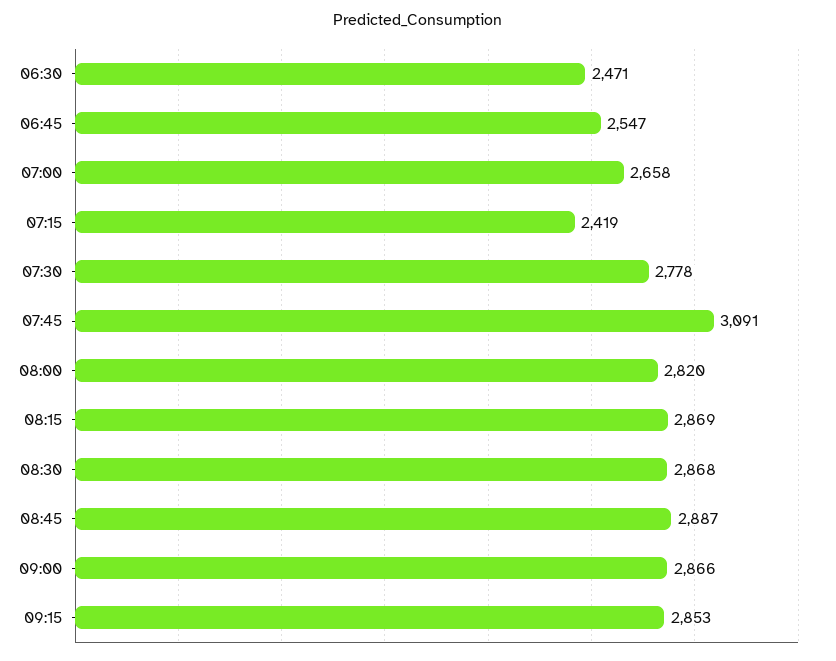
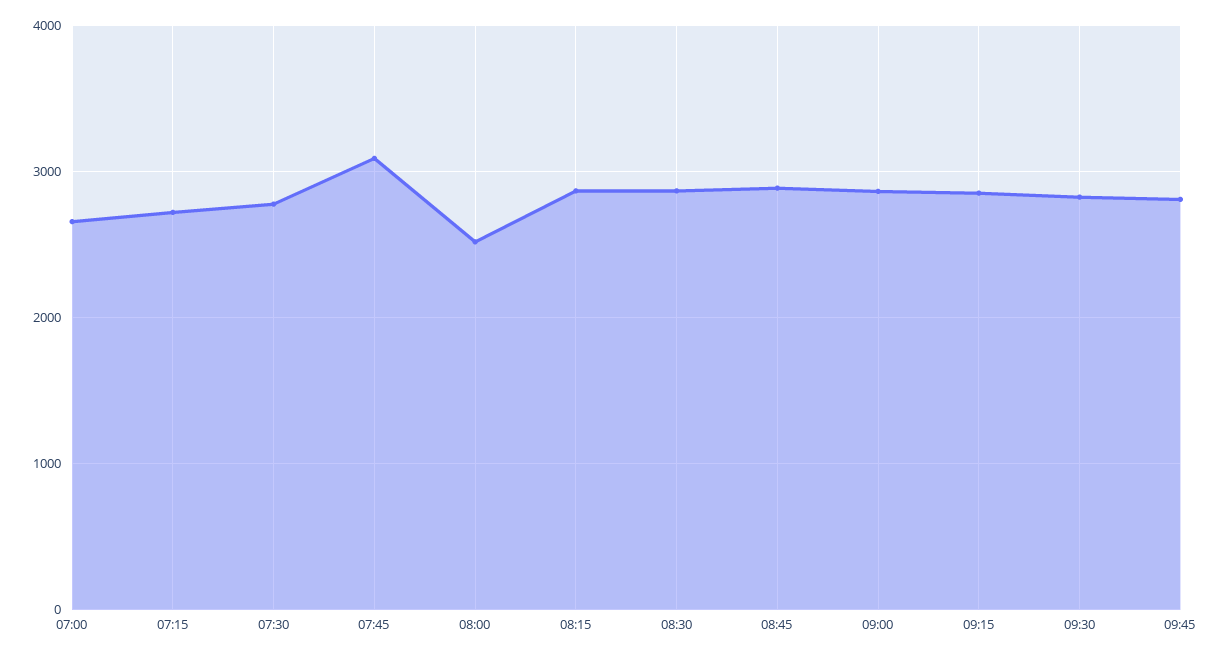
06:30: 2471 -> none
06:45: 2547 -> none
07:15: 2419 -> 2700
08:00: 2820 -> 2500
09:30: none -> 2800
09:45: none -> 2800

